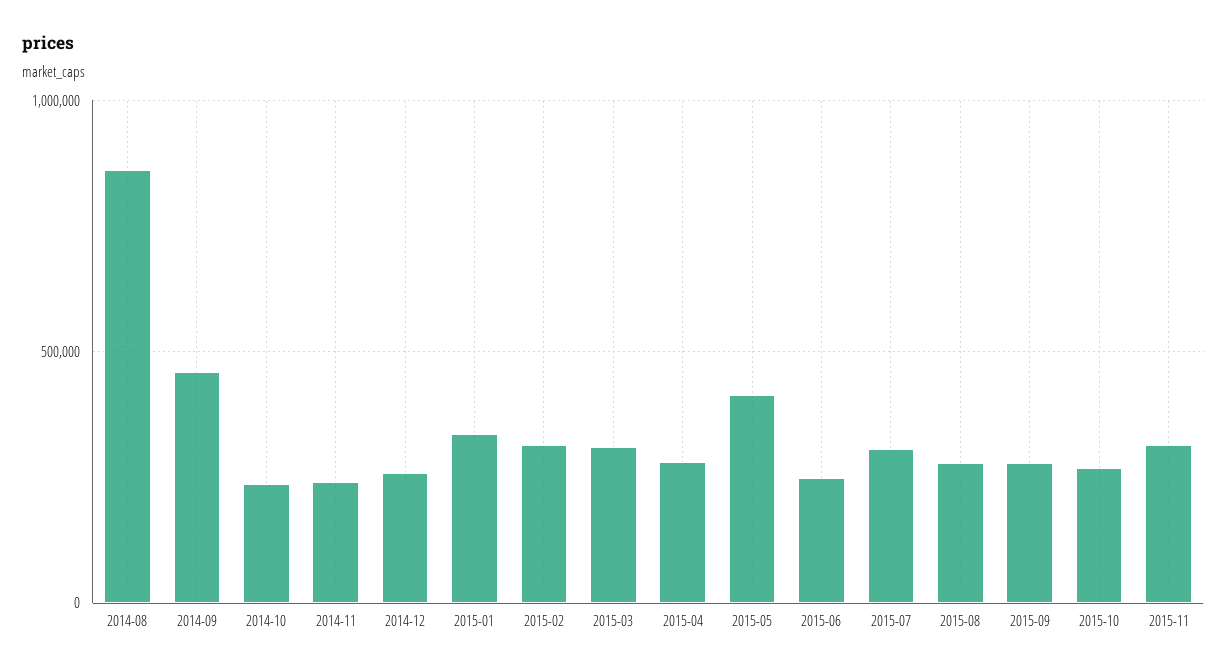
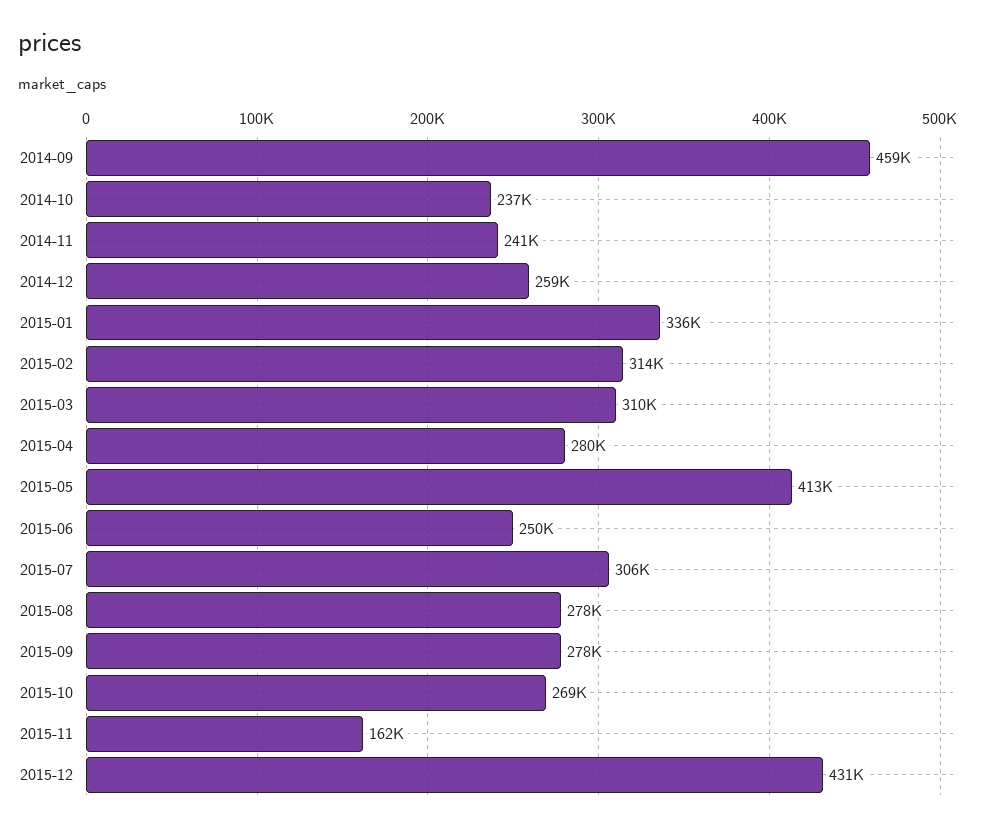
2014-08: 850000 -> none
2015-11: 300000 -> 162000
2015-12: none -> 431000

